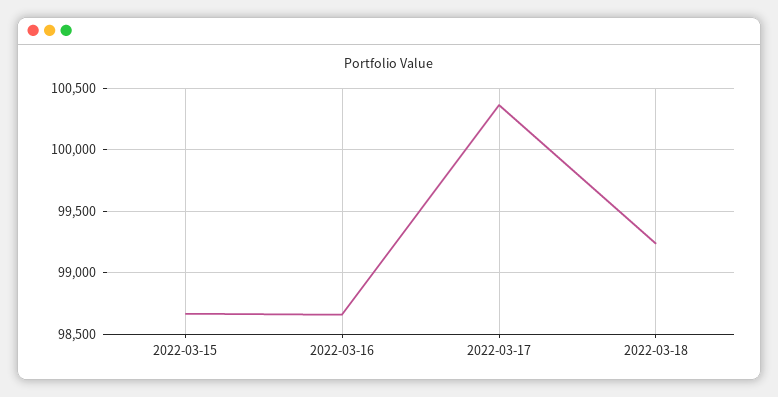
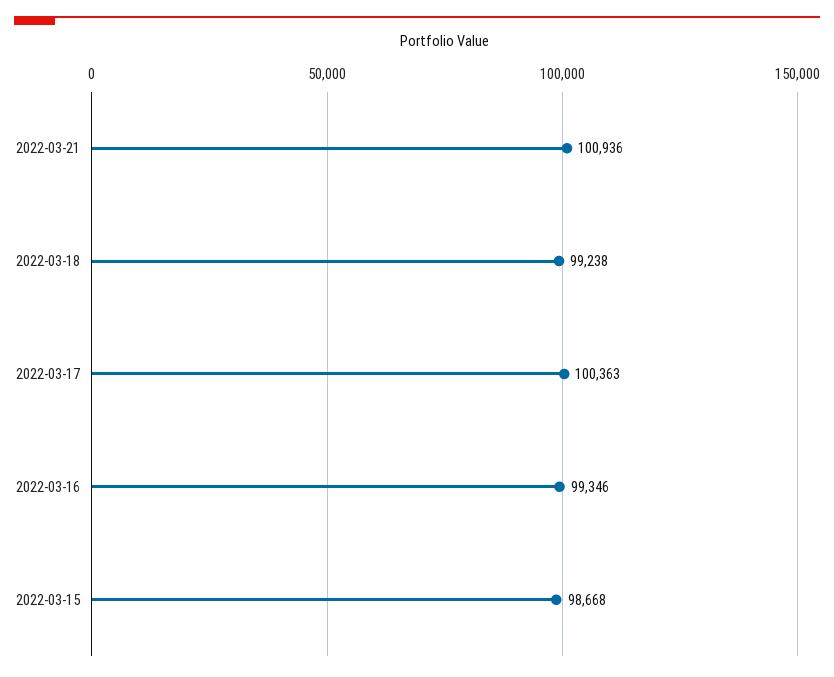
2022-03-16: 98650 -> 99346
2022-03-21: none -> 100936

